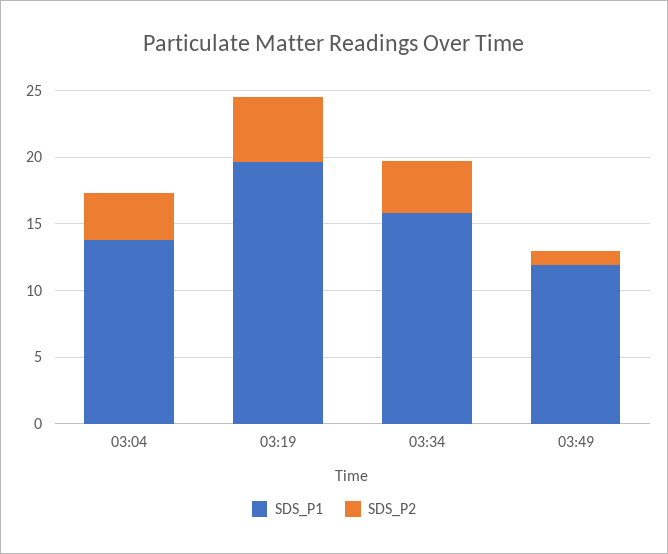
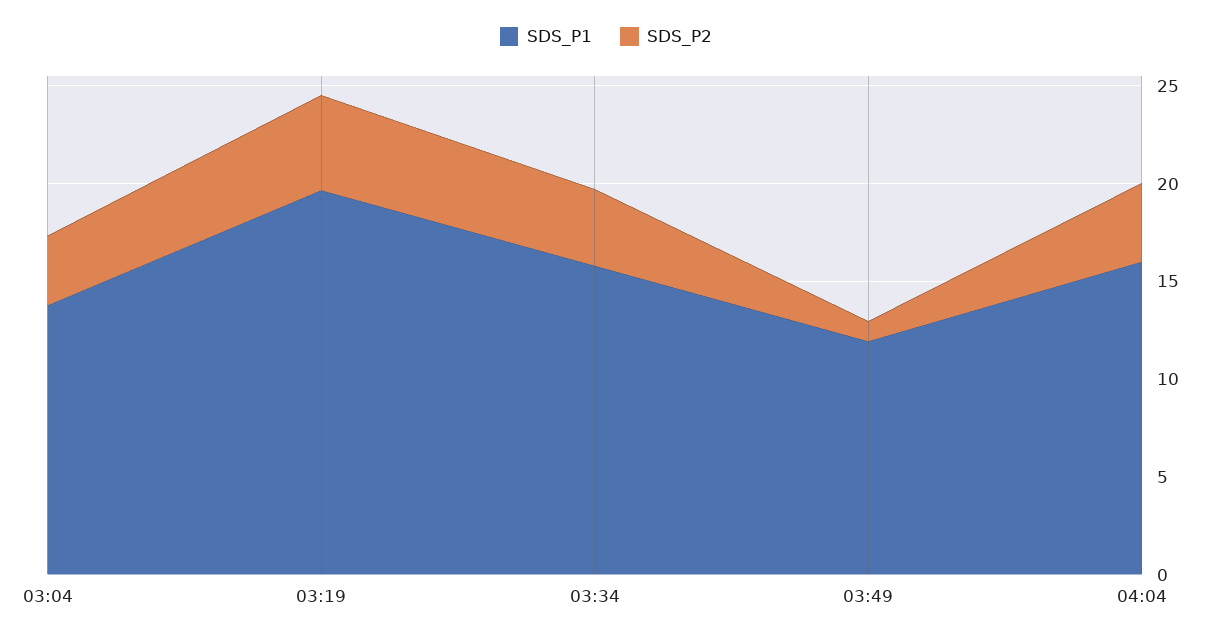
SDS_P1, 04:04: none -> 16
SDS_P2, 04:04: none -> 4

